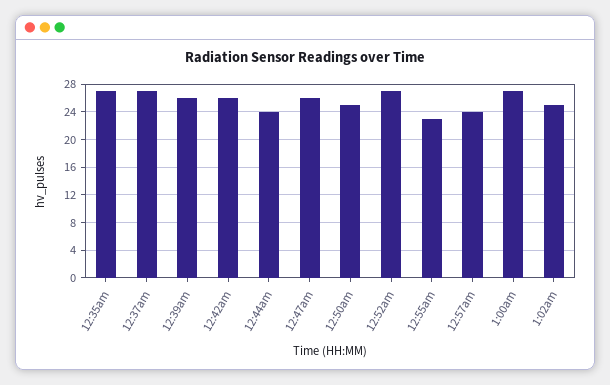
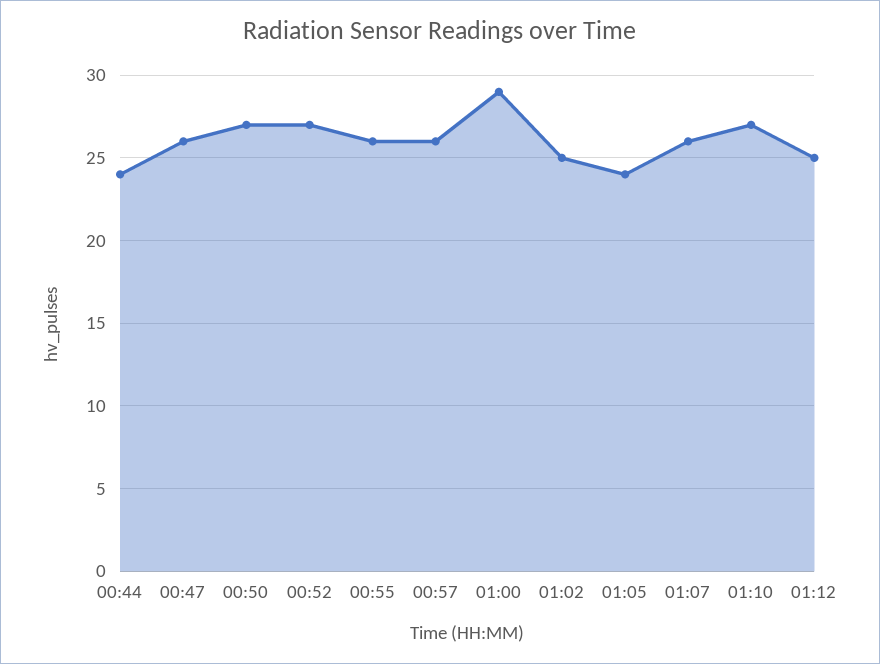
12:35am: 27 -> none
12:37am: 27 -> none
12:39am: 26 -> none
12:42am: 26 -> none
12:50am: 25 -> 27
12:55am: 23 -> 26
12:57am: 24 -> 26
1:00am: 27 -> 29
01:05: none -> 24
01:07: none -> 26
01:10: none -> 27
01:12: none -> 25

